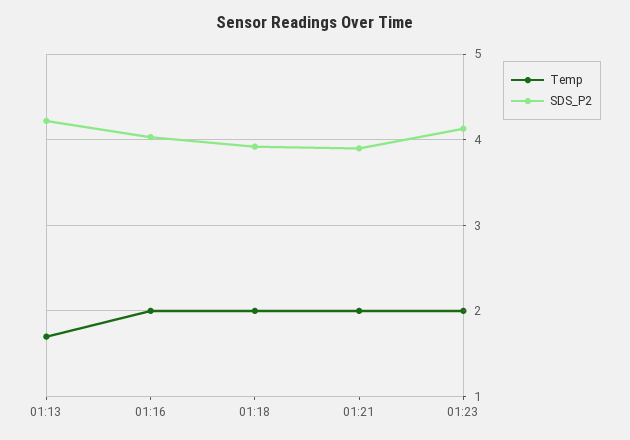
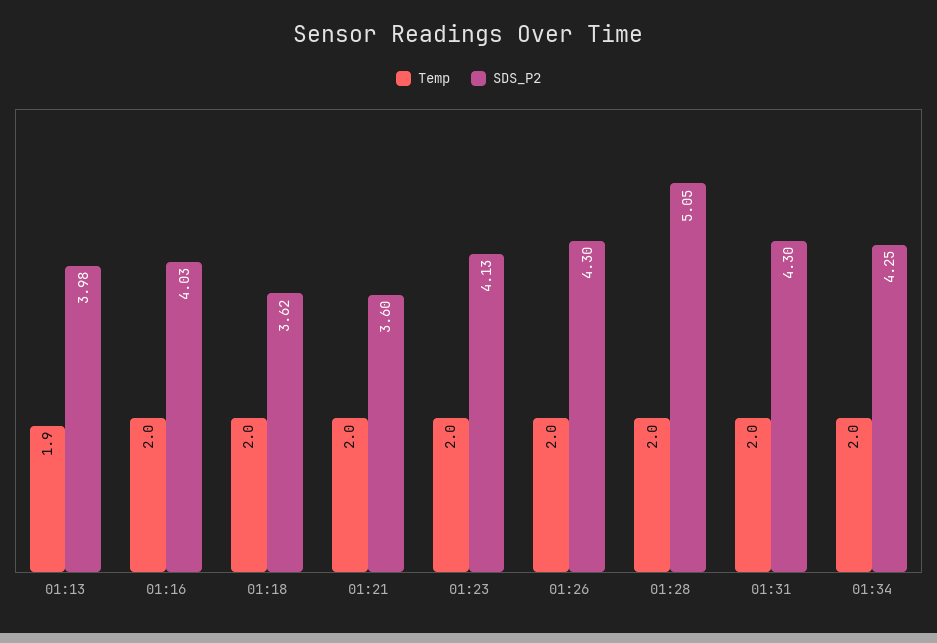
Temp, 01:13: 1.7 -> 1.9
SDS_P2, 01:13: 4.2 -> 3.98
SDS_P2, 01:18: 3.9 -> 3.62
SDS_P2, 01:21: 3.9 -> 3.6
Temp, 01:26: none -> 2
SDS_P2, 01:26: none -> 4.3
Temp, 01:28: none -> 2
SDS_P2, 01:28: none -> 5.05
Temp, 01:31: none -> 2
SDS_P2, 01:31: none -> 4.3
Temp, 01:34: none -> 2
SDS_P2, 01:34: none -> 4.25

